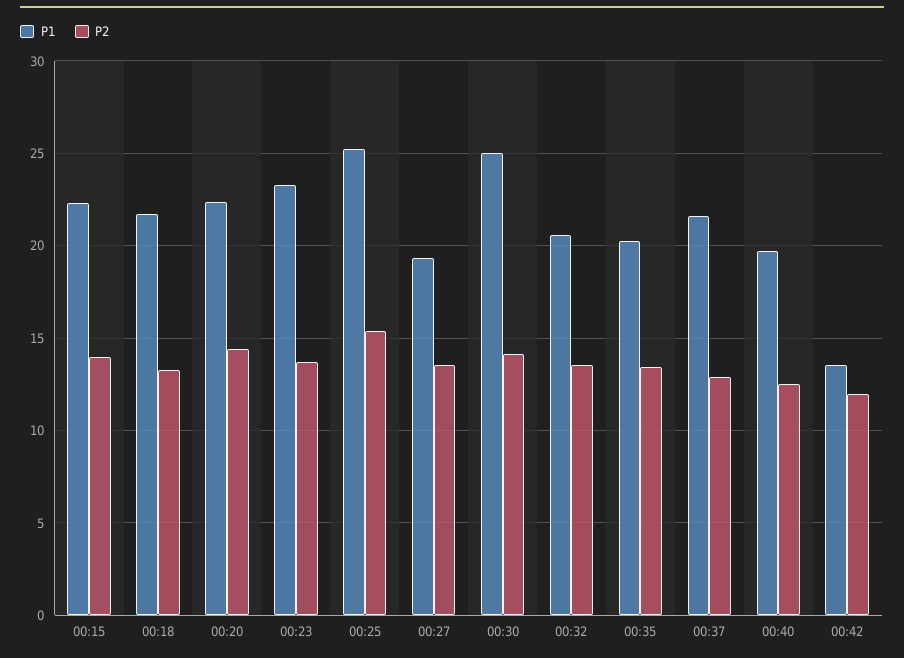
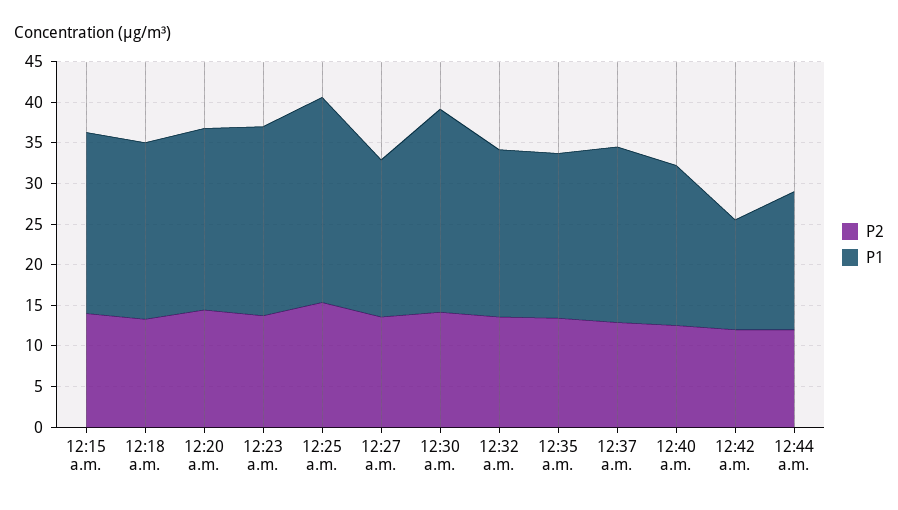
P2, 12:44 a.m.: none -> 12
P1, 12:44 a.m.: none -> 17

